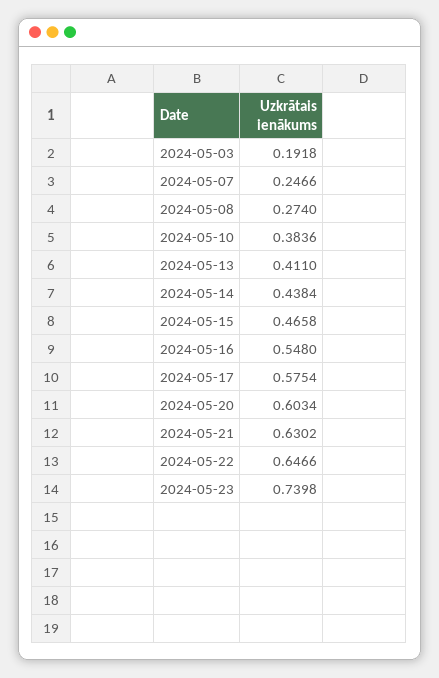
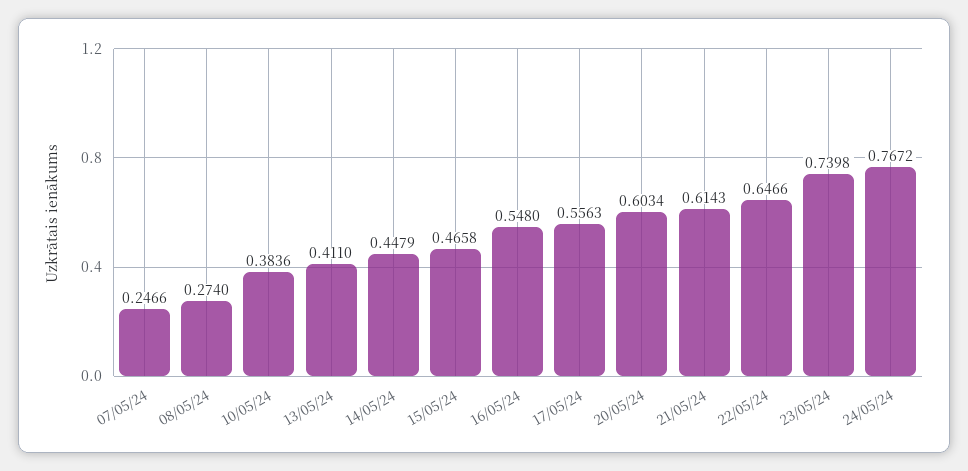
2024-05-03: 0.1918 -> none
2024-05-14: 0.4384 -> 0.4479
2024-05-17: 0.5754 -> 0.5563
2024-05-21: 0.6302 -> 0.6143
24/05/24: none -> 0.7672

